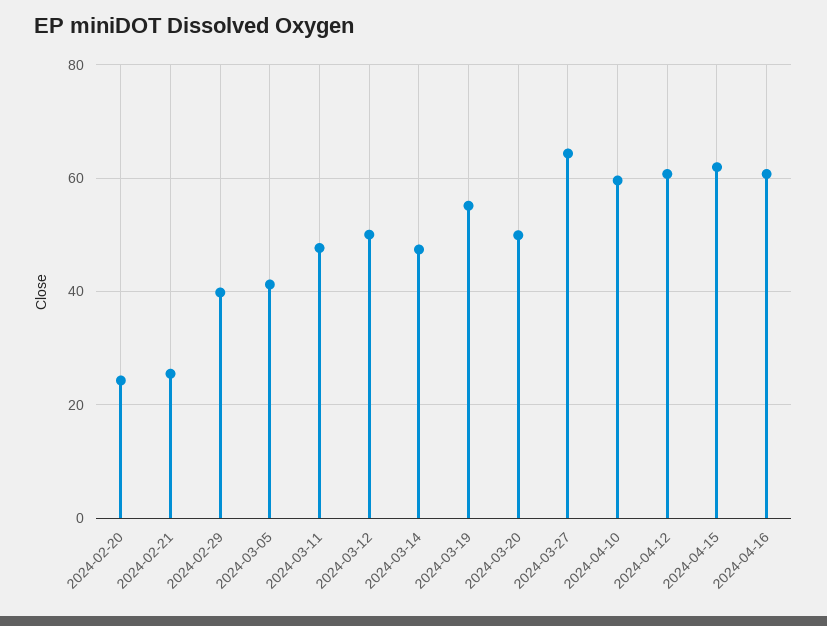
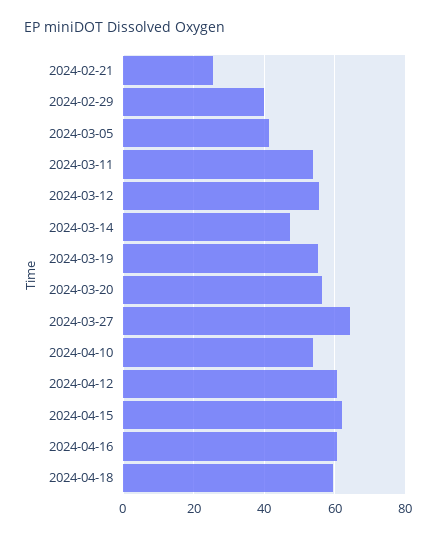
2024-02-20: 24 -> none
2024-03-11: 48 -> 54
2024-03-12: 50 -> 56
2024-03-20: 50 -> 56
2024-04-10: 60 -> 54
2024-04-18: none -> 60

